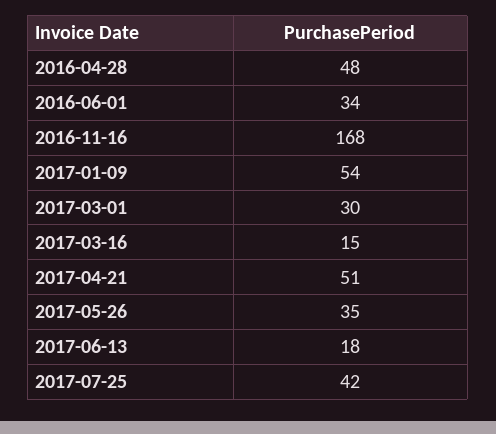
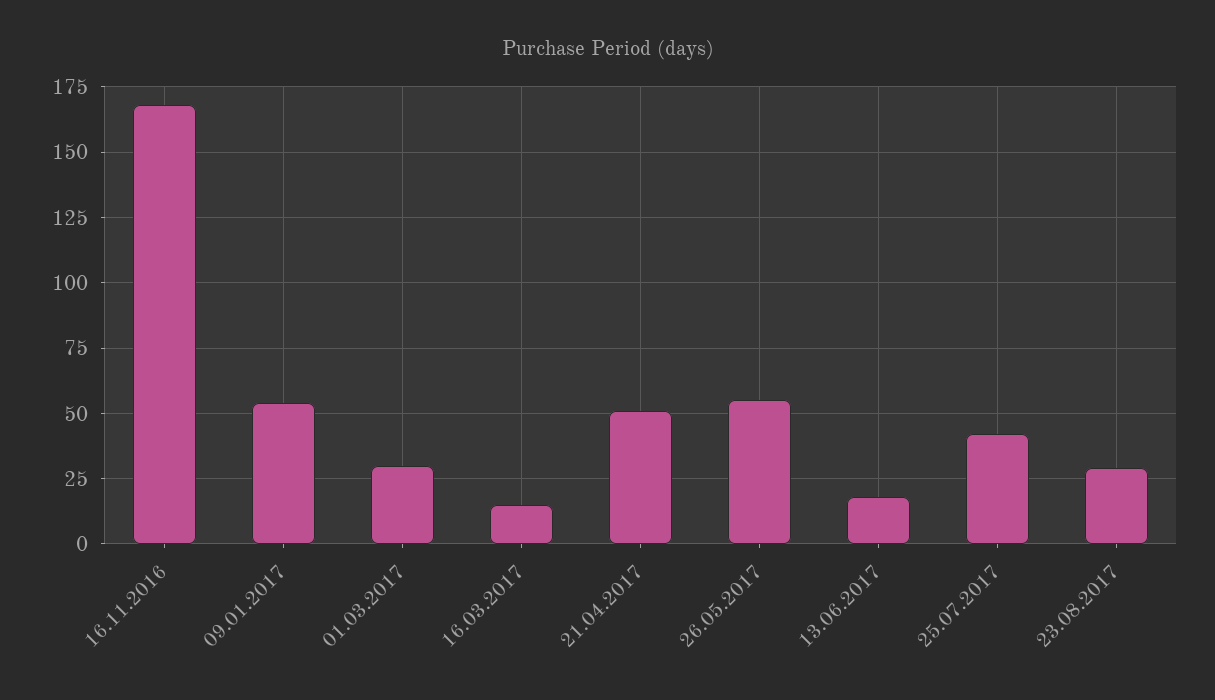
2016-04-28: 48 -> none
2016-06-01: 34 -> none
2017-05-26: 35 -> 55
23.08.2017: none -> 30

